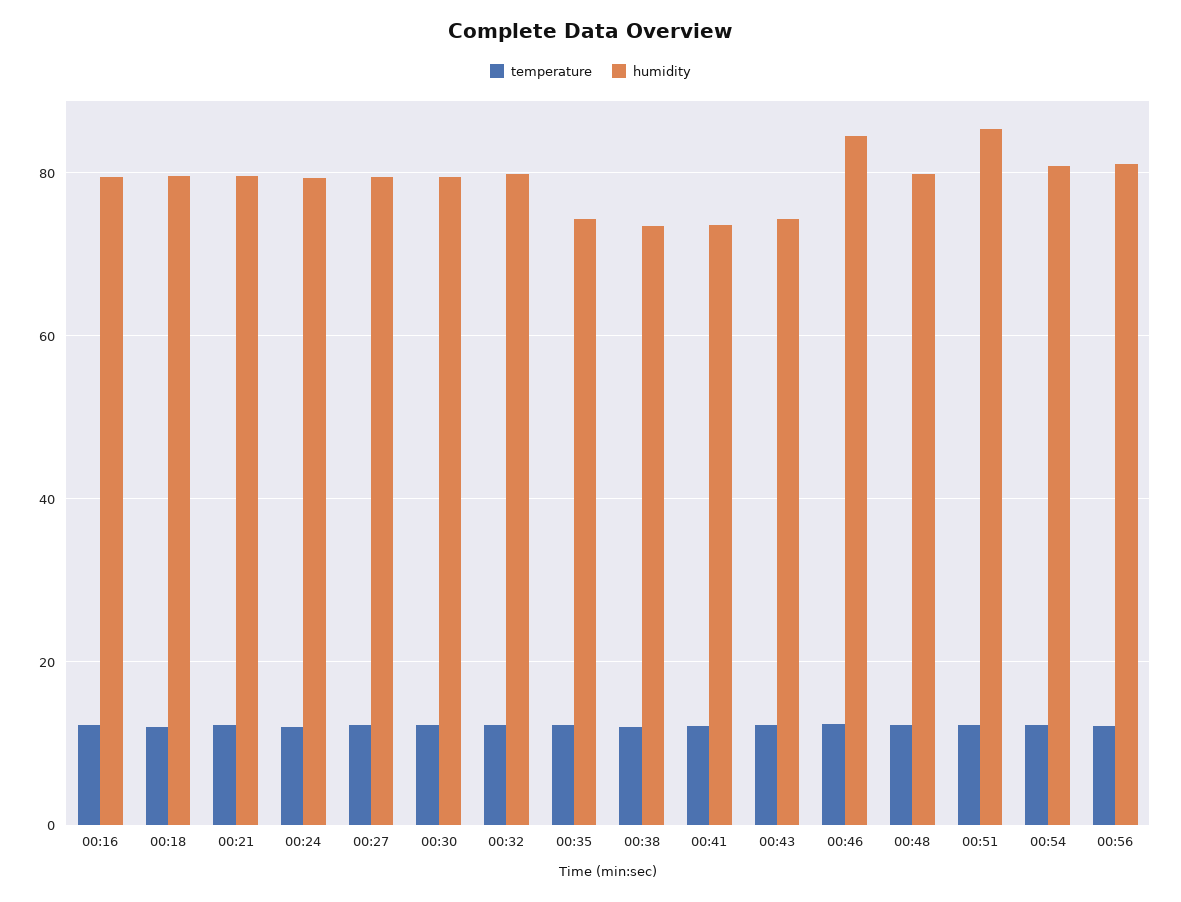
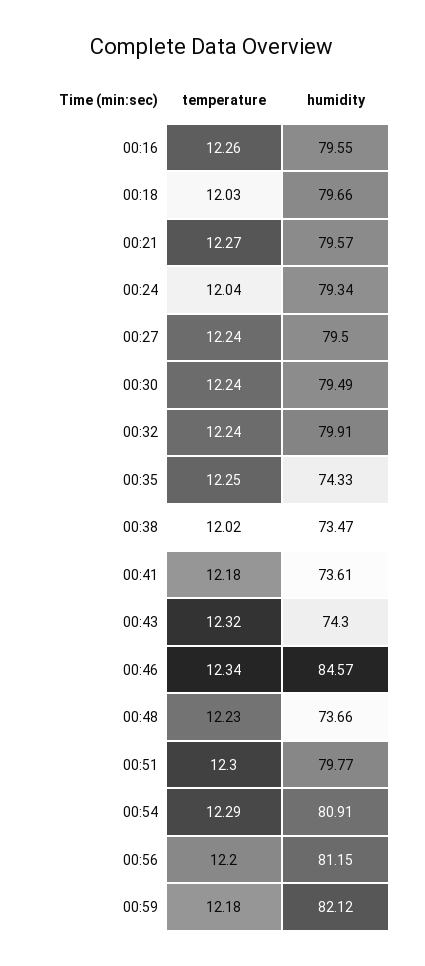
humidity, 00:48: 80 -> 73.66
humidity, 00:51: 86 -> 79.77
temperature, 00:59: none -> 12.18
humidity, 00:59: none -> 82.12

